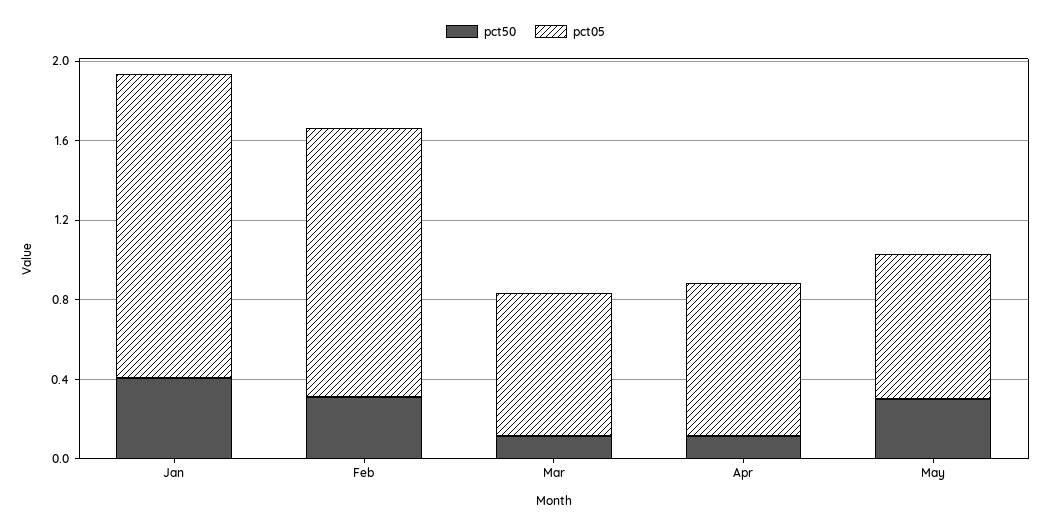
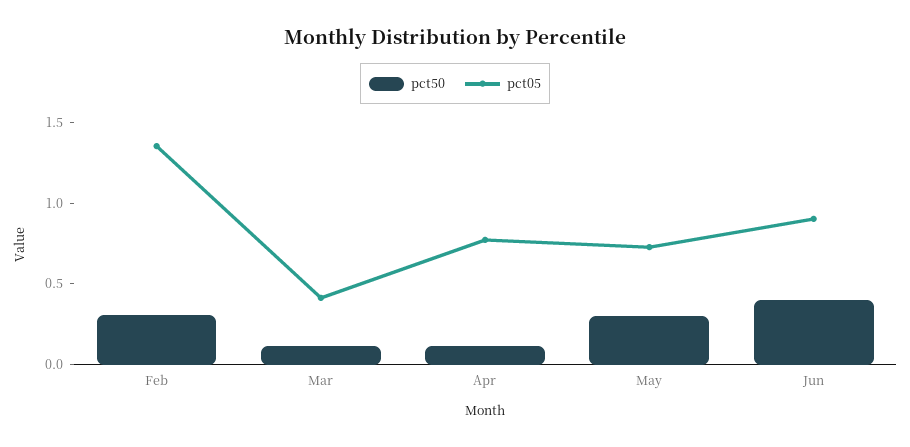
pct50, Jan: 0.4 -> none
pct05, Jan: 1.5 -> none
pct05, Mar: 0.7 -> 0.4
pct50, Jun: none -> 0.4
pct05, Jun: none -> 0.9

